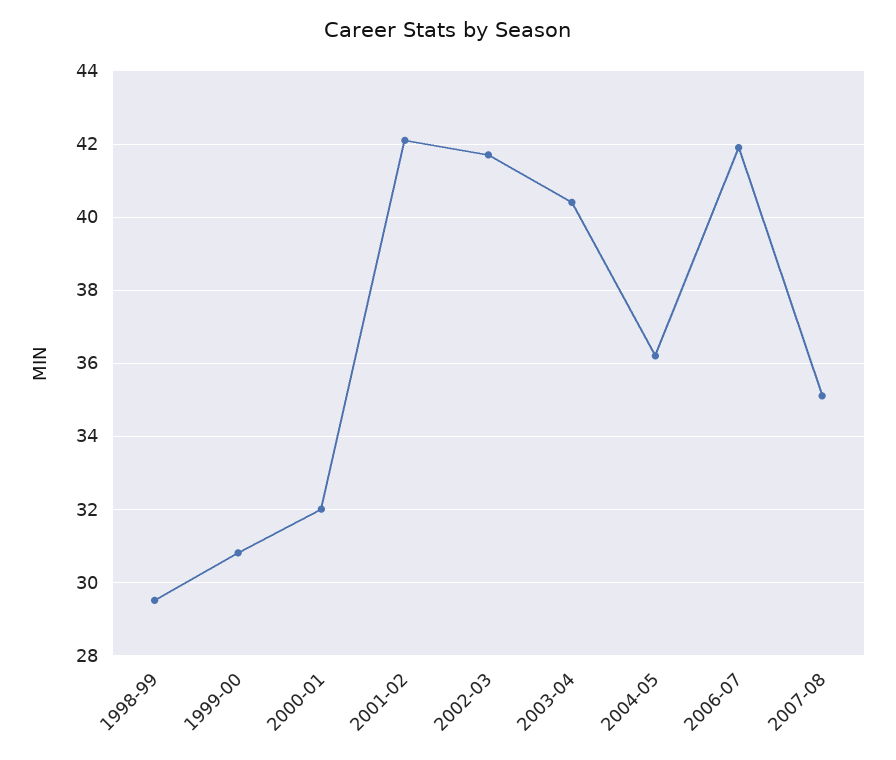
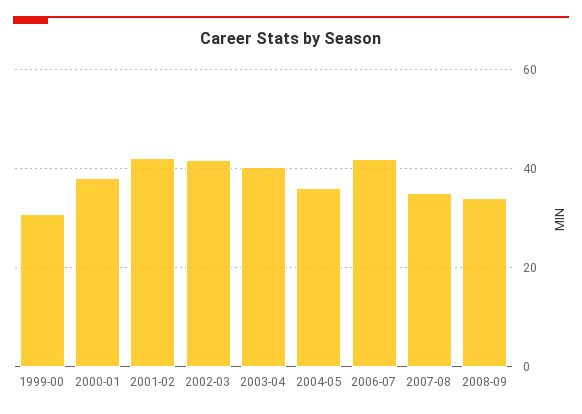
1998-99: 29.5 -> none
2000-01: 32 -> 38
2008-09: none -> 34

